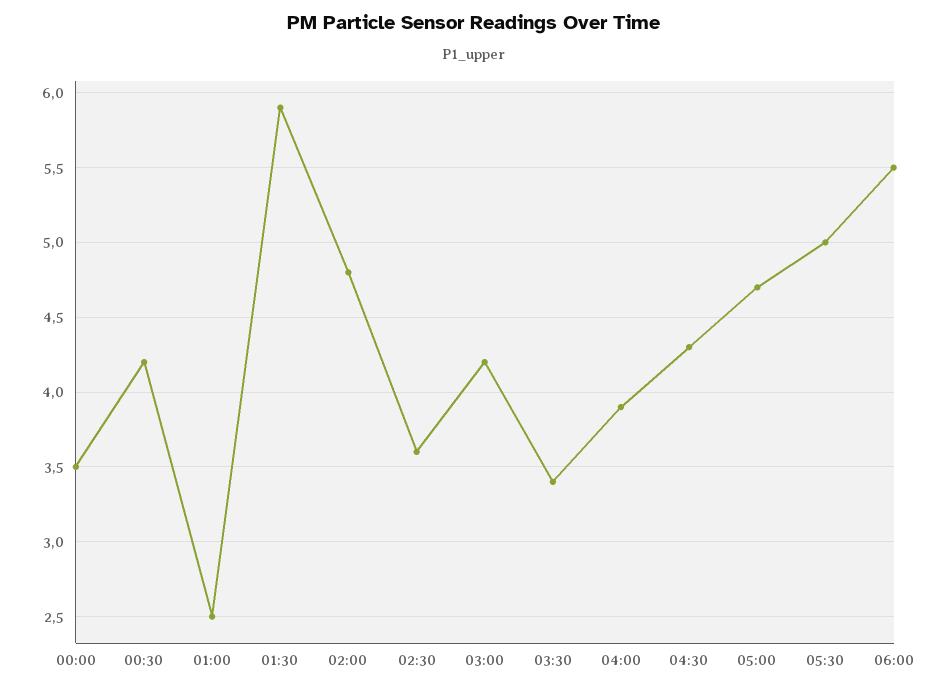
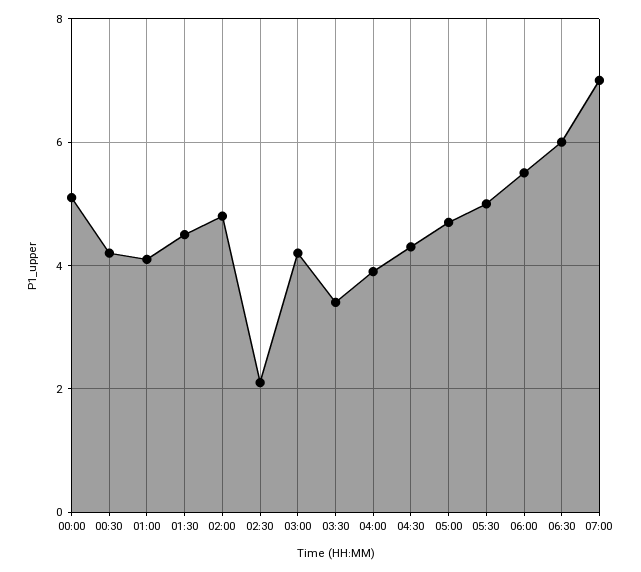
00:00: 3.5 -> 5
01:00: 2.5 -> 4
01:30: 5.9 -> 4.5
02:30: 3.6 -> 2
06:30: none -> 6
07:00: none -> 7

